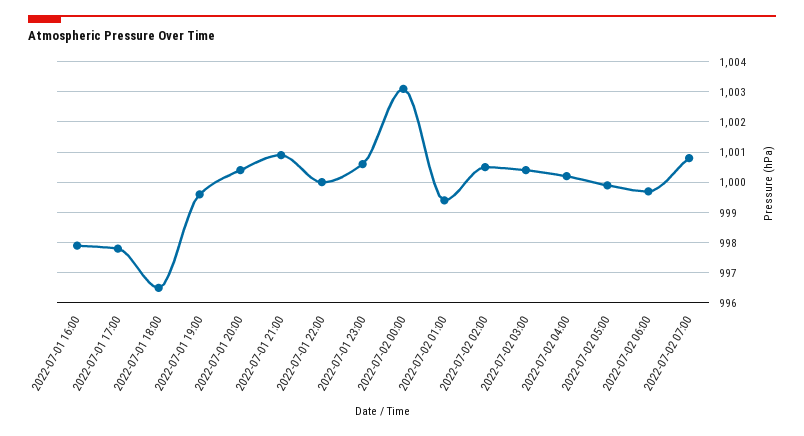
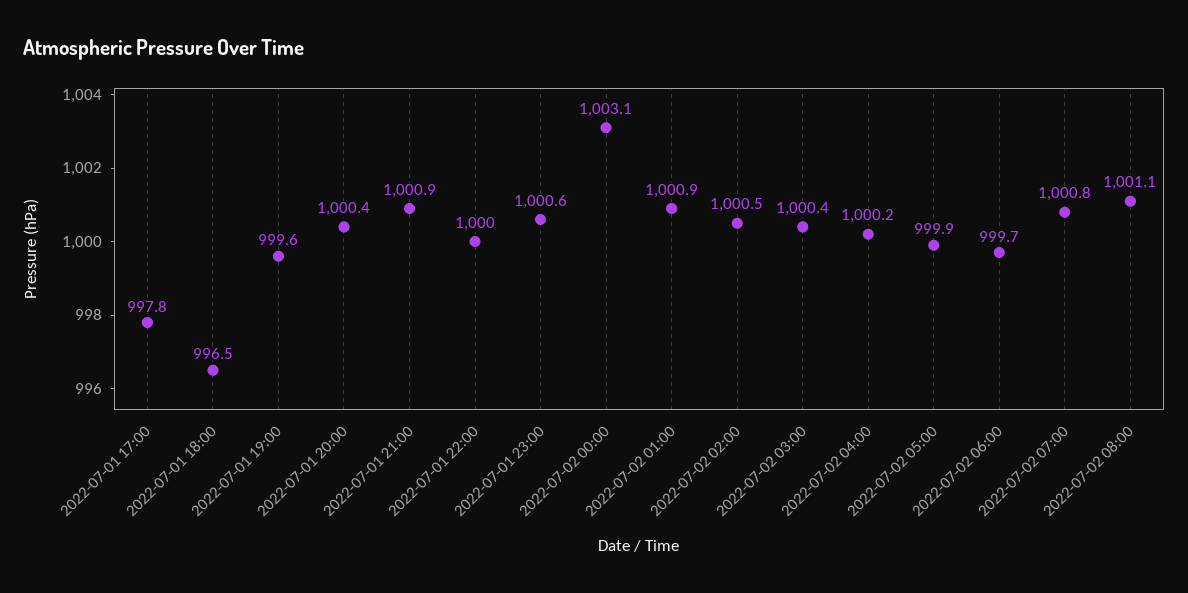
2022-07-01 16:00: 998 -> none
2022-07-02 01:00: 999.5 -> 1000.9
2022-07-02 08:00: none -> 1001.1

